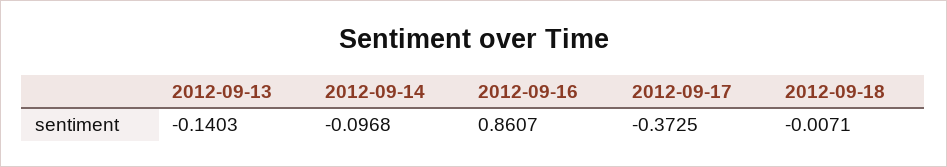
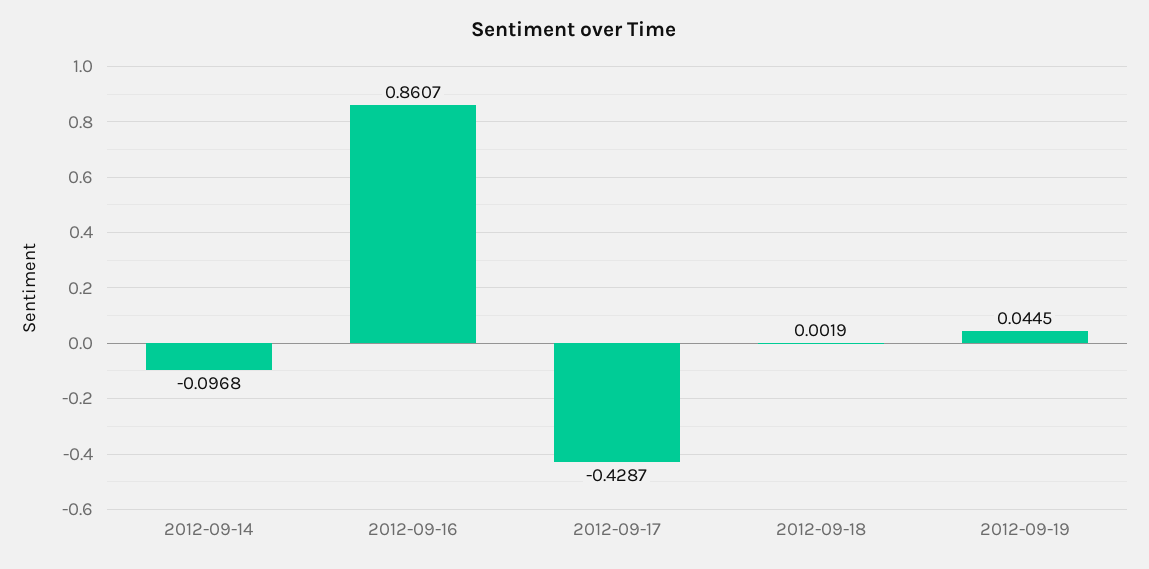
2012-09-13: -0.1403 -> none
2012-09-17: -0.3725 -> -0.4287
2012-09-18: -0.0071 -> 0.0019
2012-09-19: none -> 0.0445

